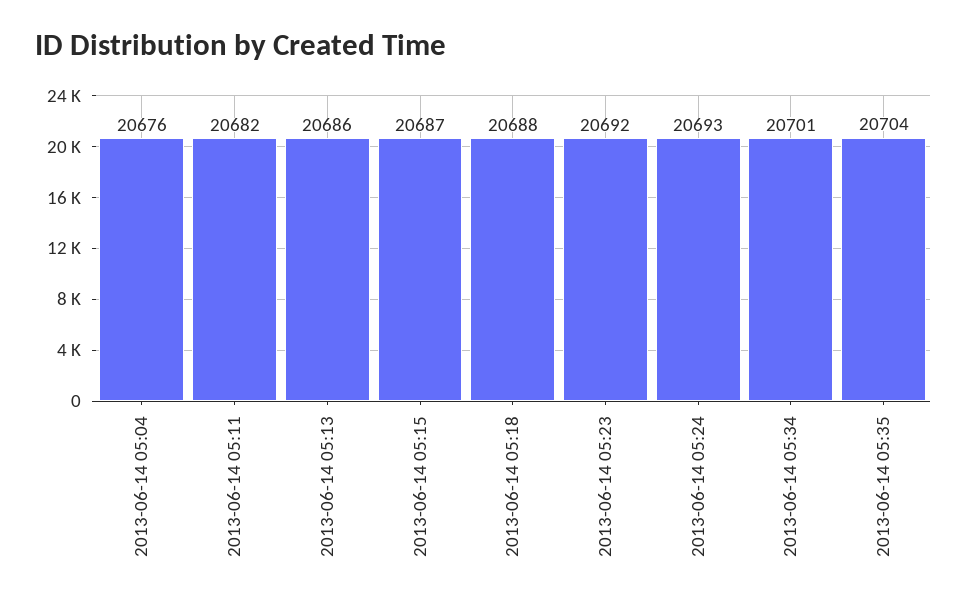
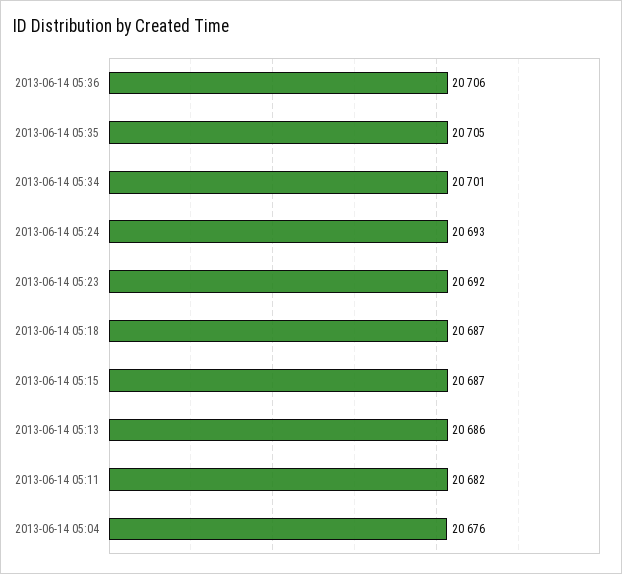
2013-06-14 05:18: 20688 -> 20687
2013-06-14 05:35: 20704 -> 20705
2013-06-14 05:36: none -> 20706

